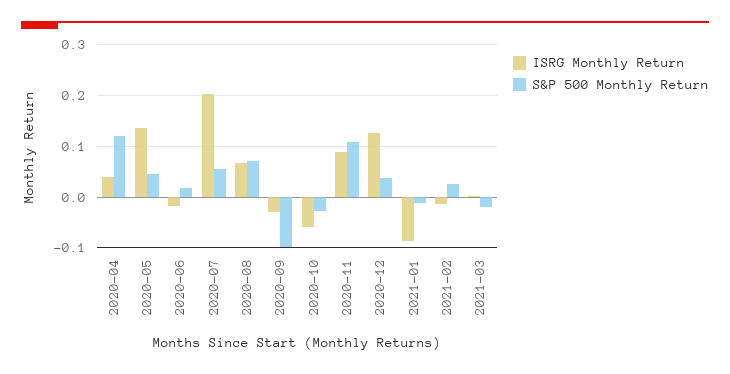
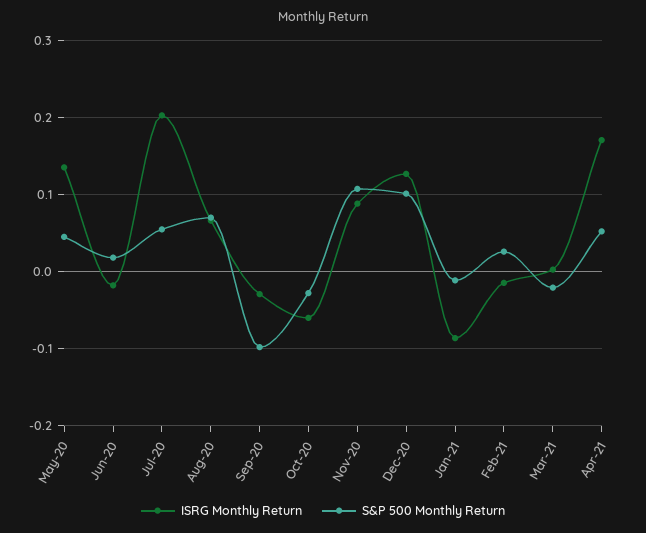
ISRG Monthly Return, 2020-04: 0.04 -> none
S&P 500 Monthly Return, 2020-04: 0.12 -> none
S&P 500 Monthly Return, 2020-12: 0.04 -> 0.1
ISRG Monthly Return, Apr-21: none -> 0.17
S&P 500 Monthly Return, Apr-21: none -> 0.05

